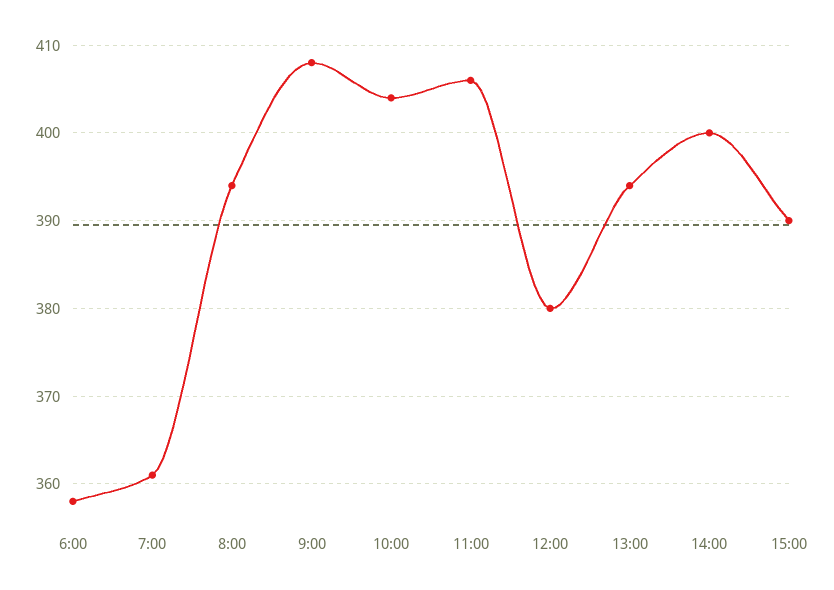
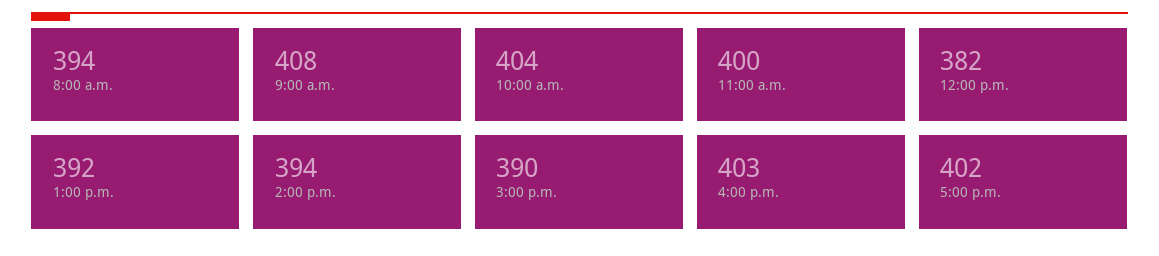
6:00: 358 -> none
7:00: 361 -> none
11:00: 406 -> 400
12:00: 380 -> 382
13:00: 394 -> 392
14:00: 400 -> 394
4:00 p.m.: none -> 403
5:00 p.m.: none -> 402

